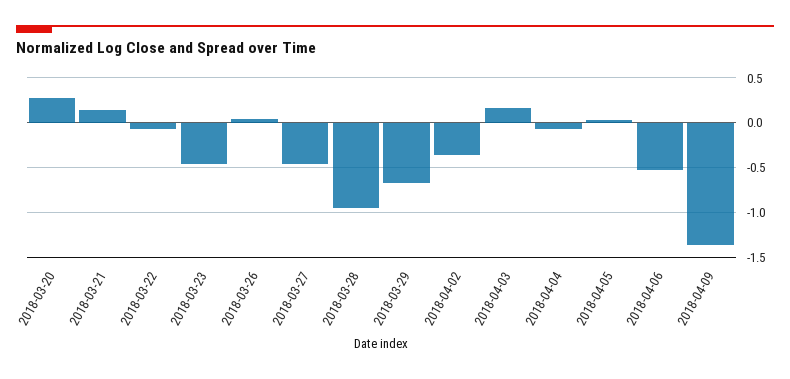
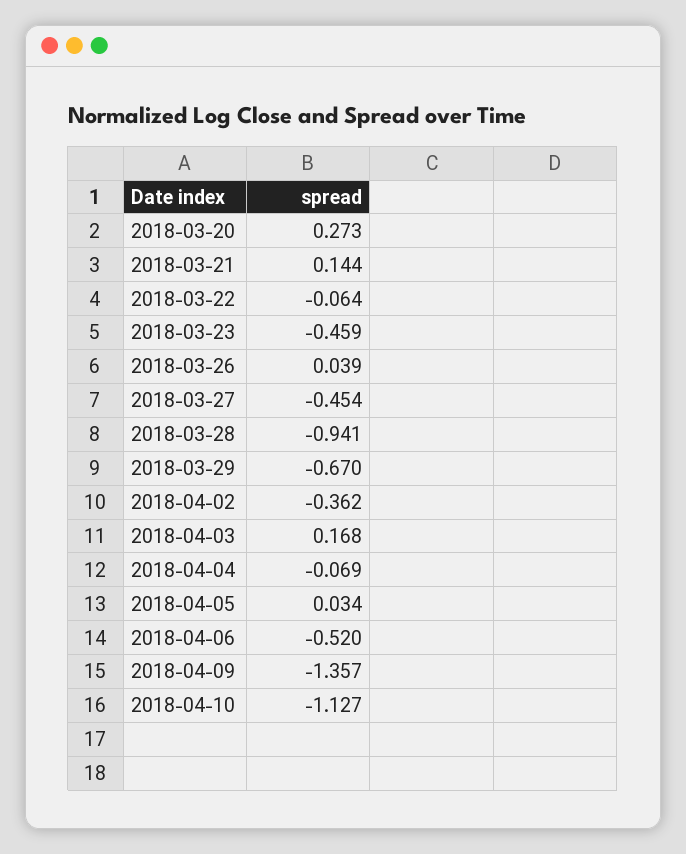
2018-04-10: none -> -1.127

